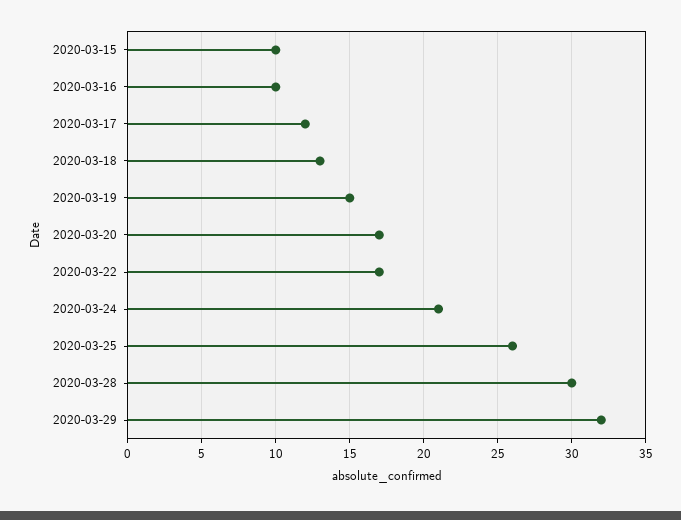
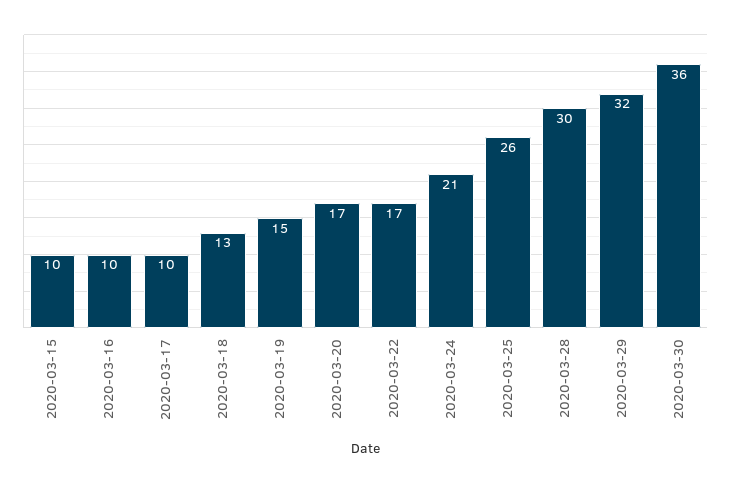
2020-03-17: 12 -> 10
2020-03-30: none -> 36

